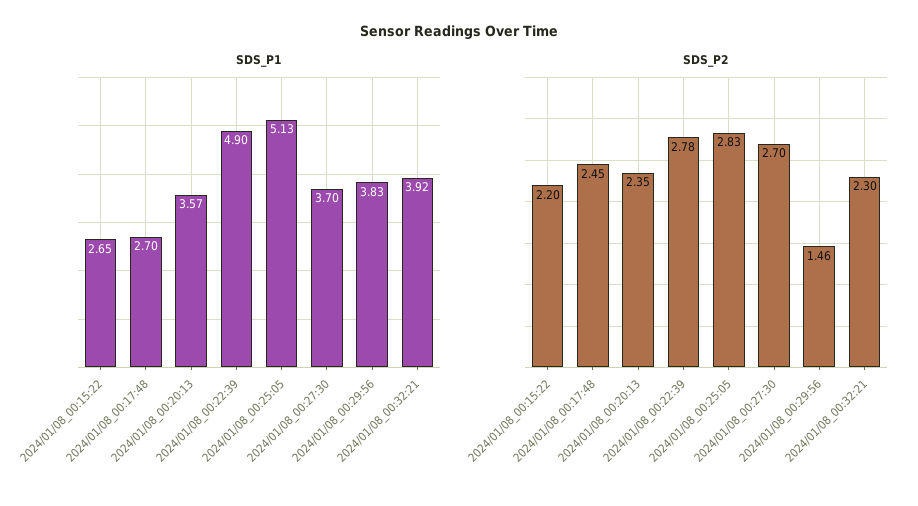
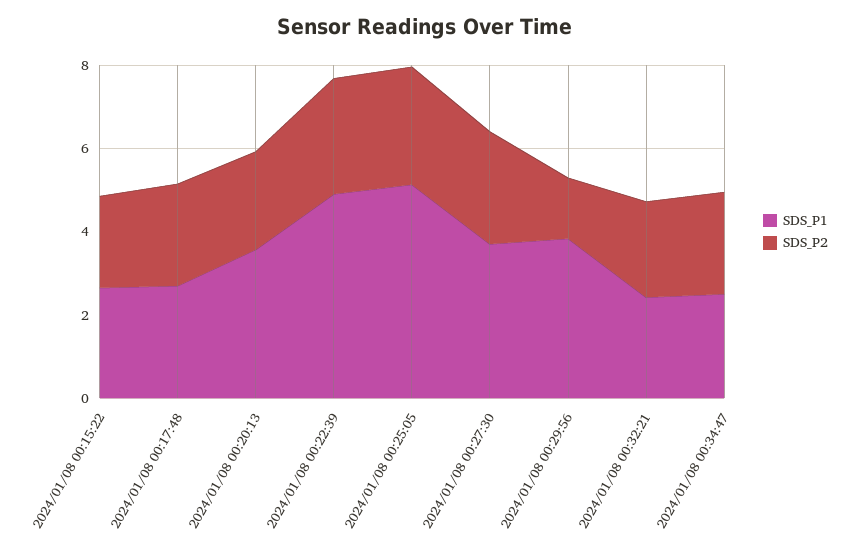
SDS_P1, 2024/01/08_00:32:21: 3.92 -> 2.5
SDS_P1, 2024/01/08 00:34:47: none -> 2.5
SDS_P2, 2024/01/08 00:34:47: none -> 2.5

